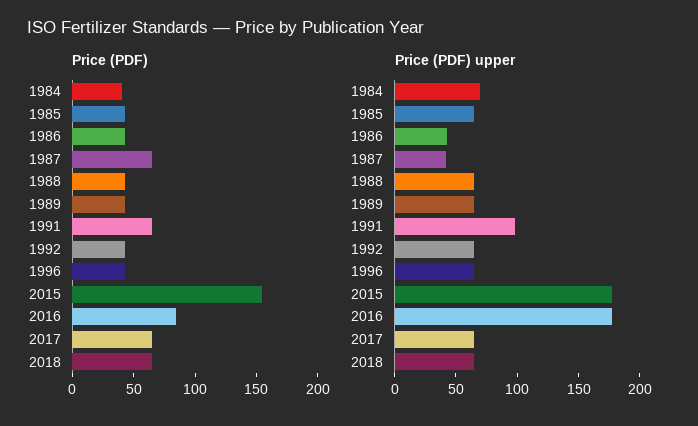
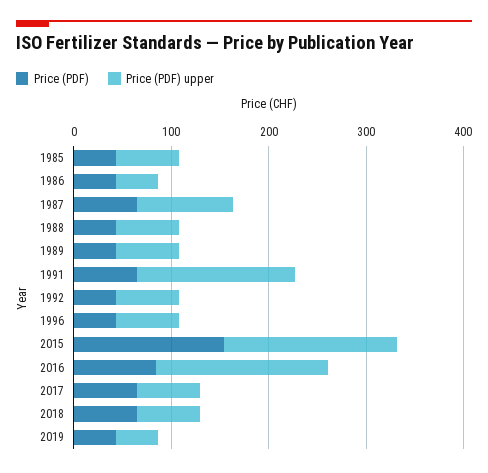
Price (PDF), 1984: 40 -> none
Price (PDF) upper, 1984: 70 -> none
Price (PDF) upper, 1987: 40 -> 100
Price (PDF) upper, 1991: 100 -> 160
Price (PDF), 2019: none -> 40
Price (PDF) upper, 2019: none -> 40

